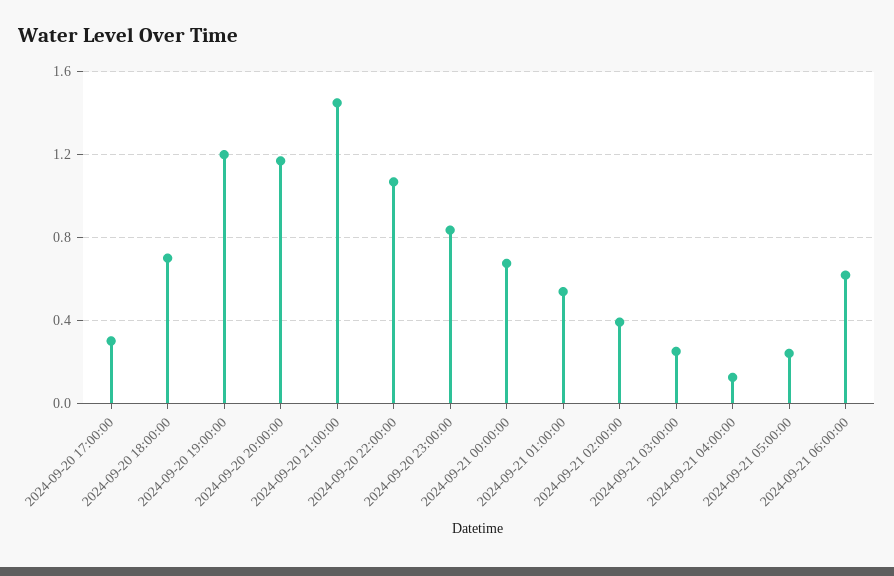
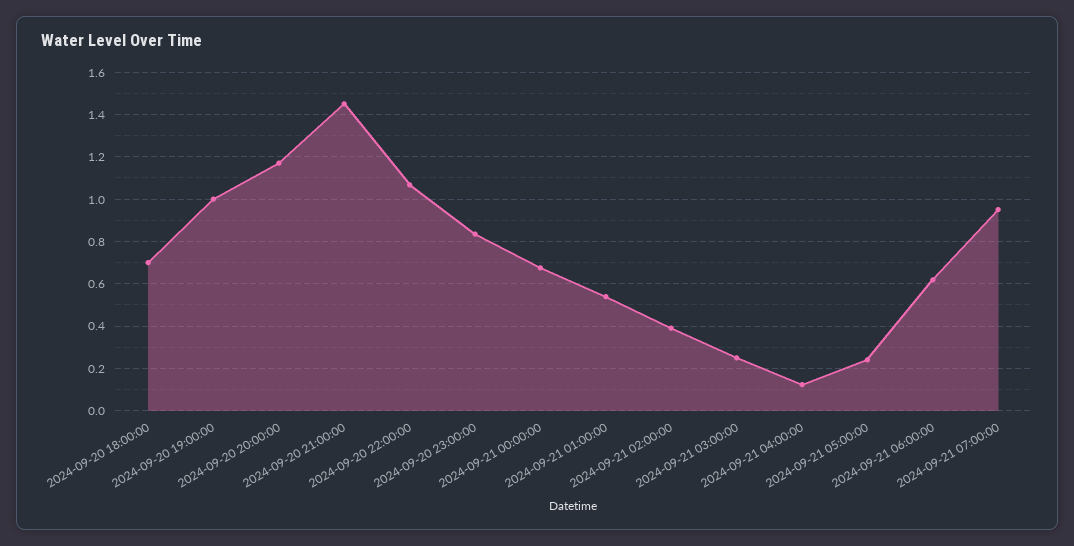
2024-09-20 17:00:00: 0.3 -> none
2024-09-20 19:00:00: 1.2 -> 1
2024-09-21 07:00:00: none -> 0.95

